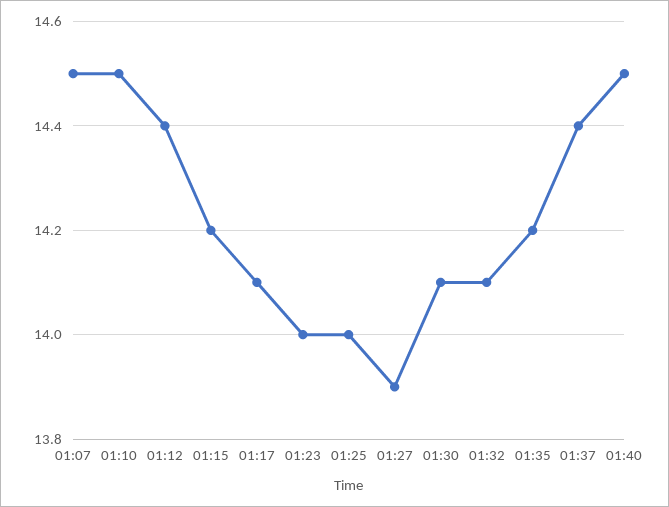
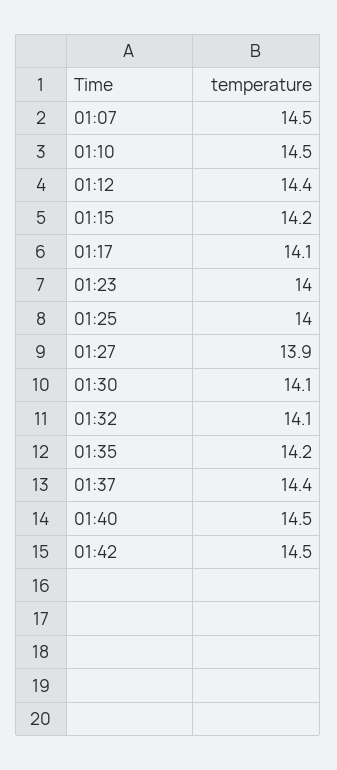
01:42: none -> 14.5

